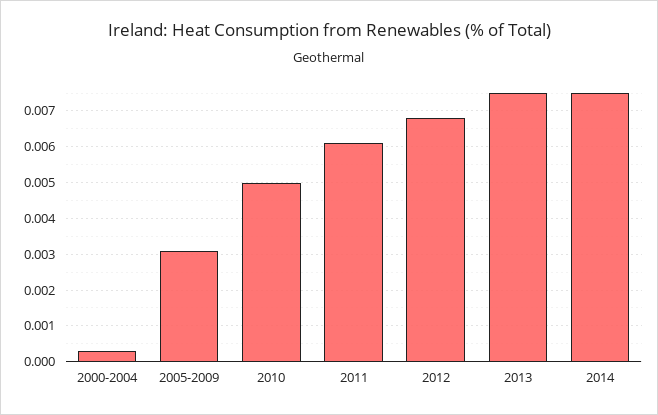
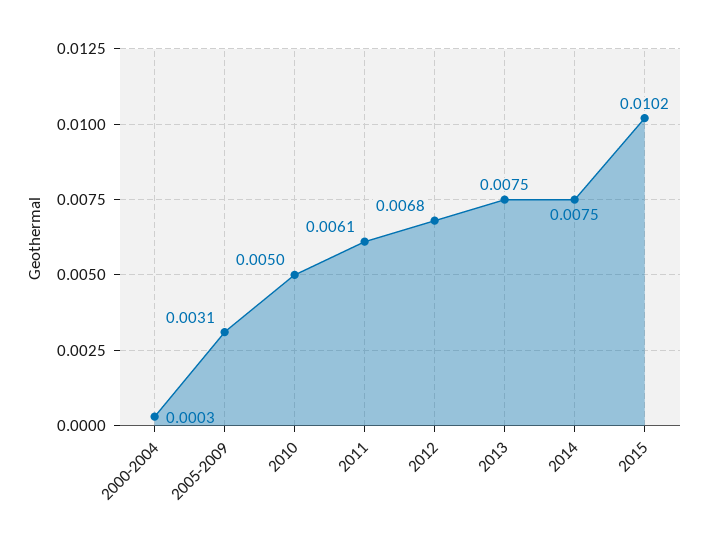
2015: none -> 0.0102

